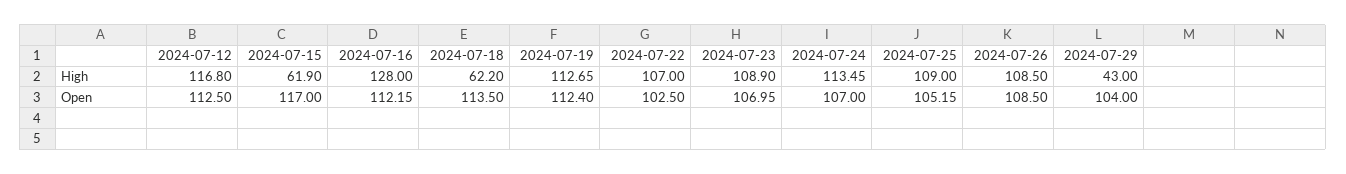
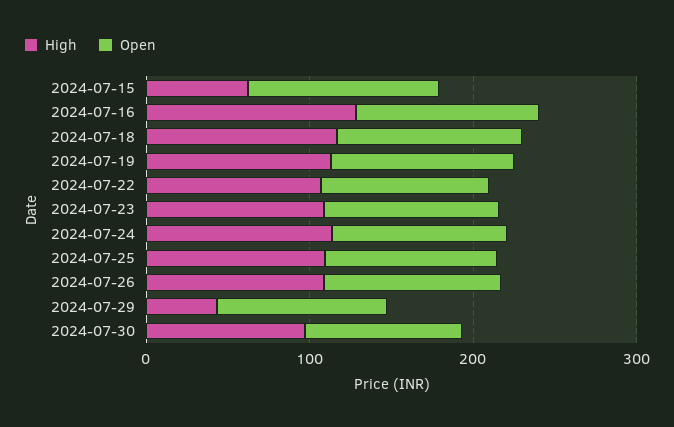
High, 2024-07-12: 116.8 -> none
High, 2024-07-18: 62.2 -> 120
Open, 2024-07-12: 112.5 -> none
High, 2024-07-30: none -> 100
Open, 2024-07-30: none -> 100

